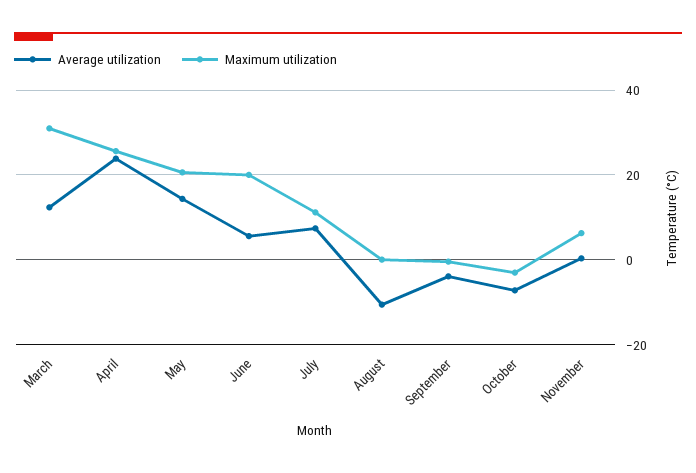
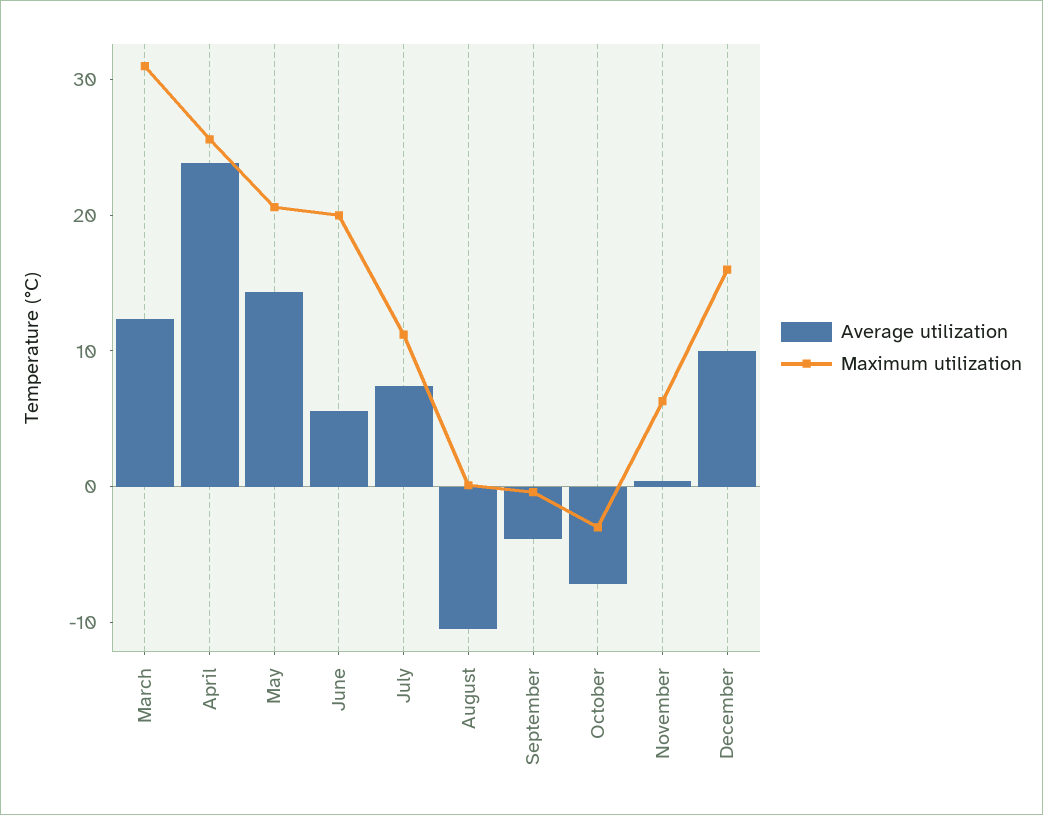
Average utilization, December: none -> 10
Maximum utilization, December: none -> 16

